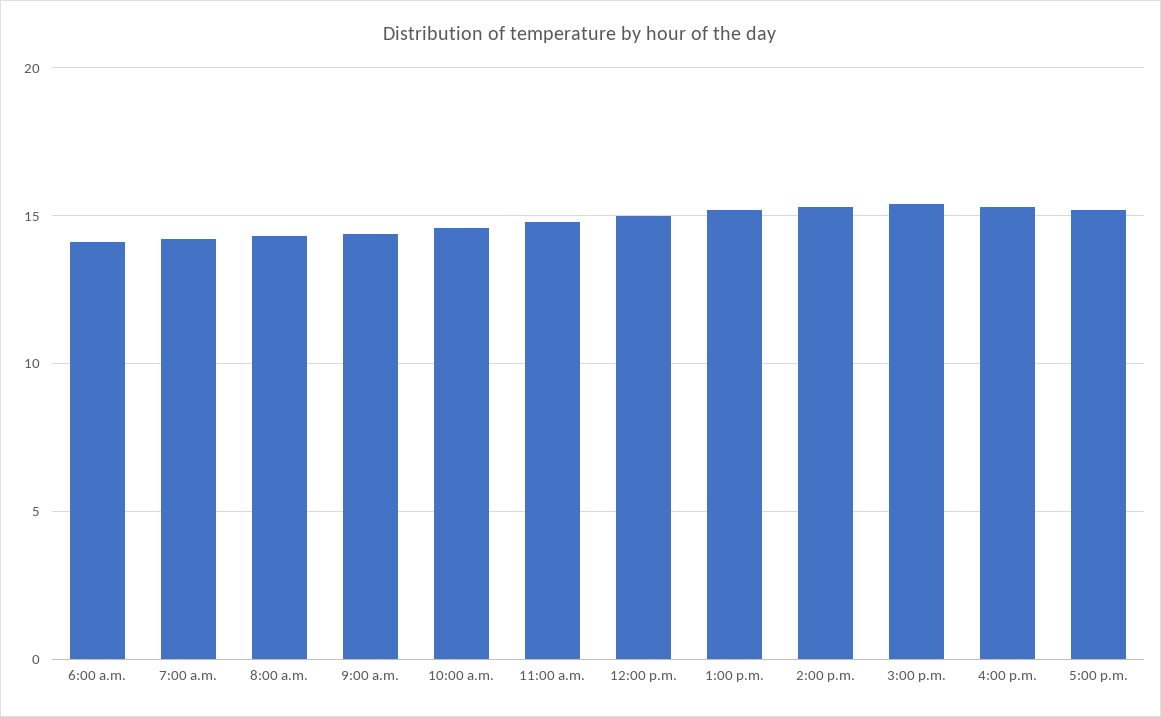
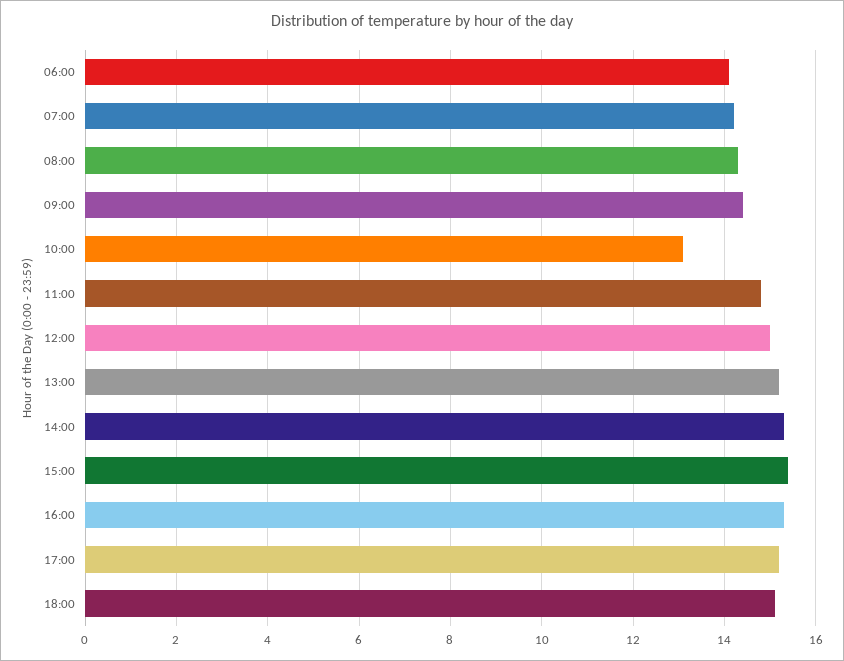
10:00 a.m.: 14.5 -> 13
18:00: none -> 15

